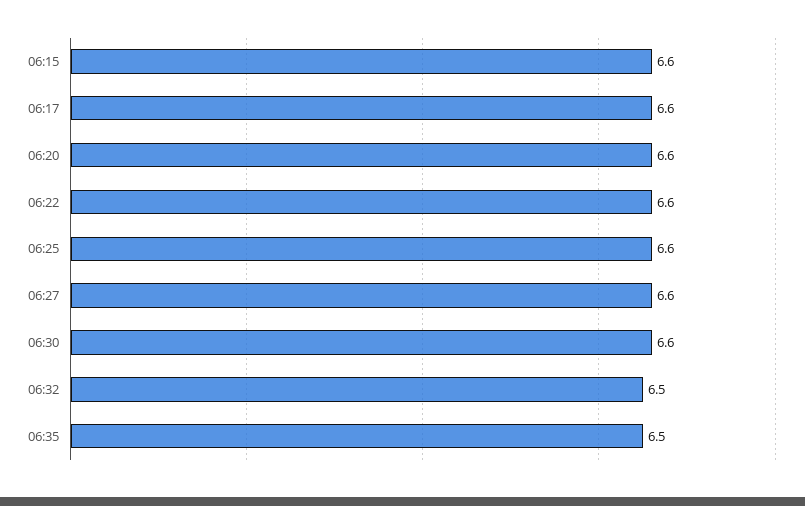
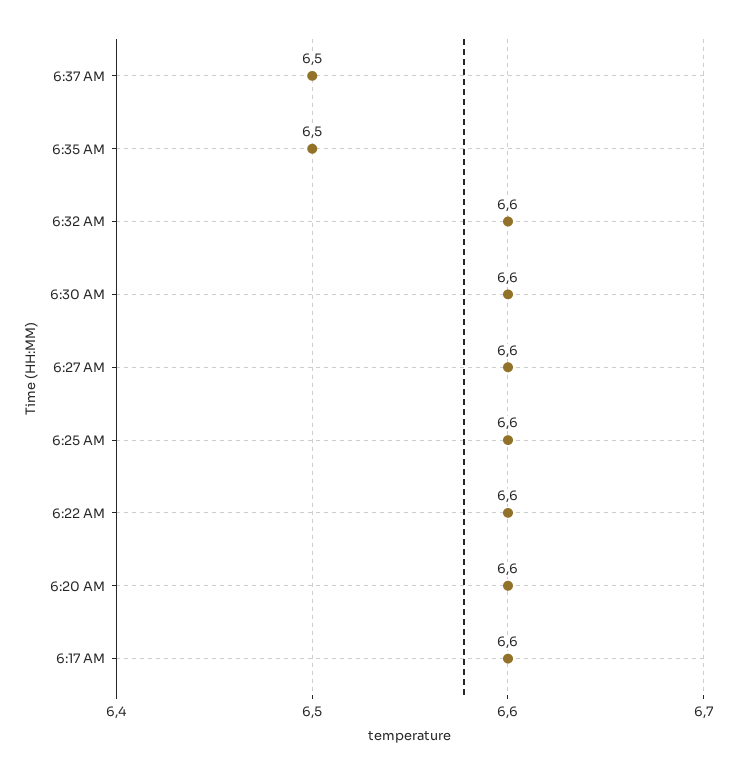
06:15: 6.6 -> none
06:32: 6.5 -> 6.6
6:37 AM: none -> 6.5

